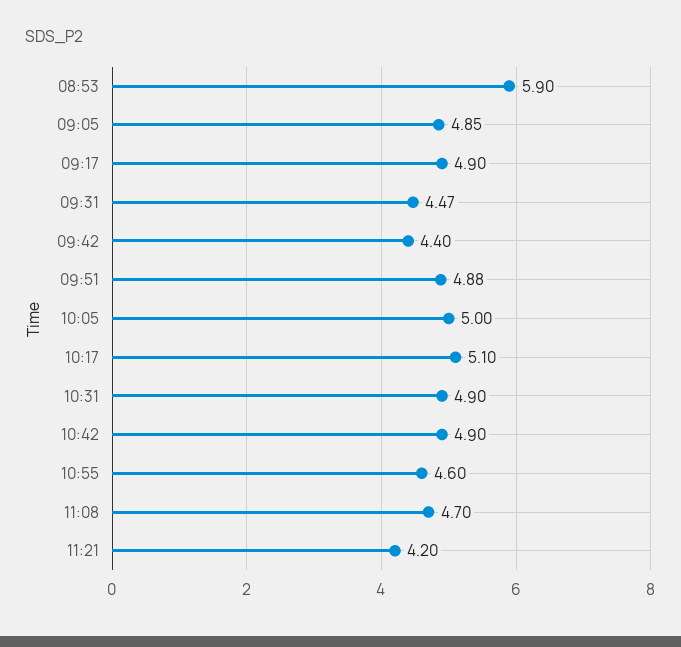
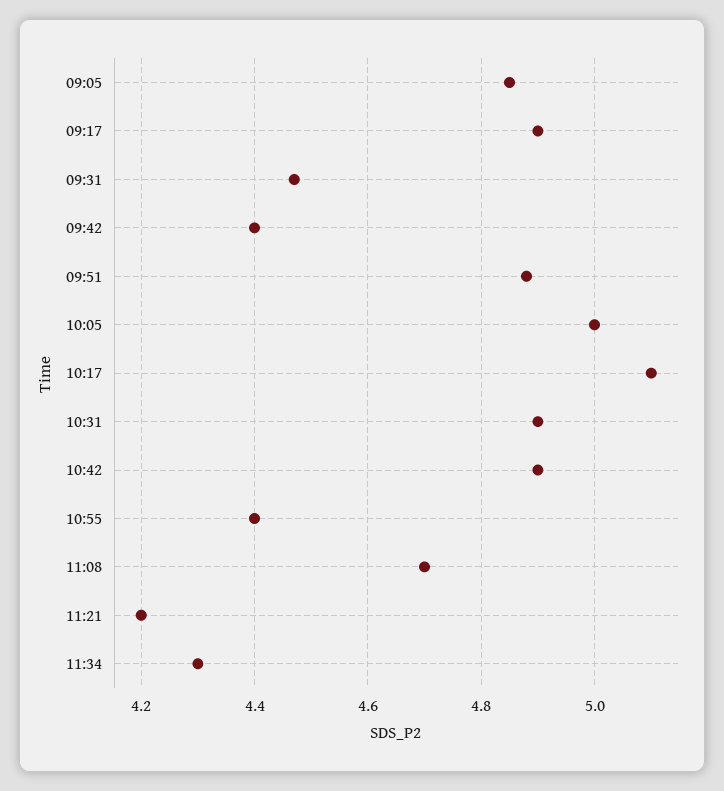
08:53: 5.9 -> none
10:55: 4.6 -> 4.4
11:34: none -> 4.3

